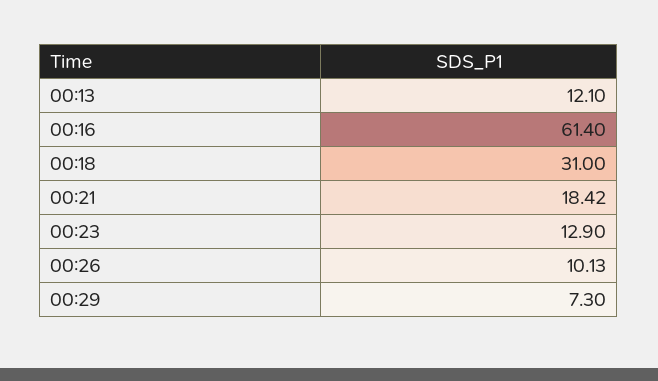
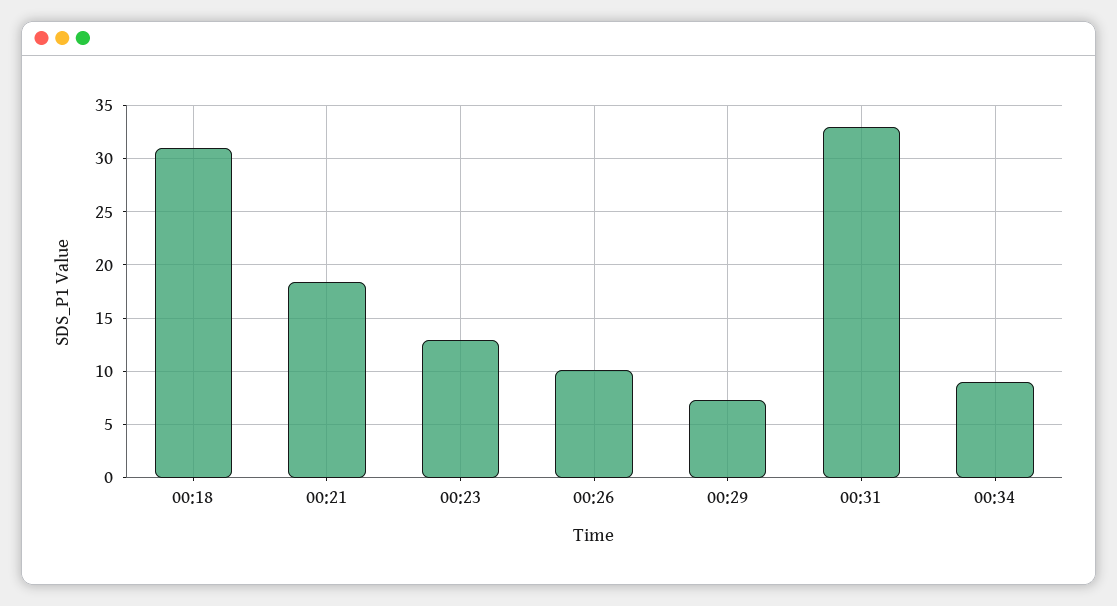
00:13: 12.1 -> none
00:16: 61.4 -> none
00:31: none -> 33
00:34: none -> 9

